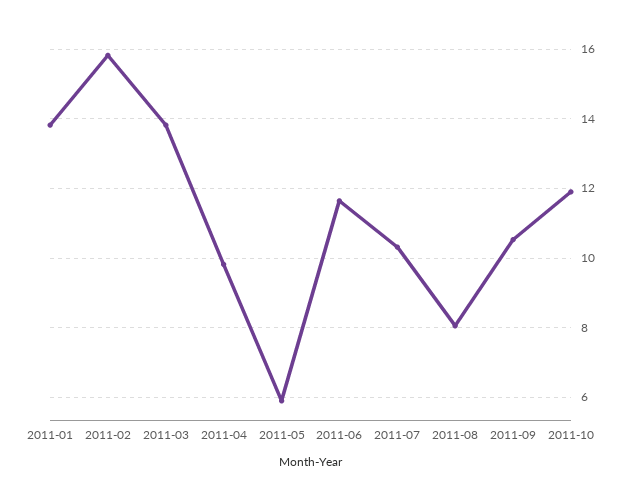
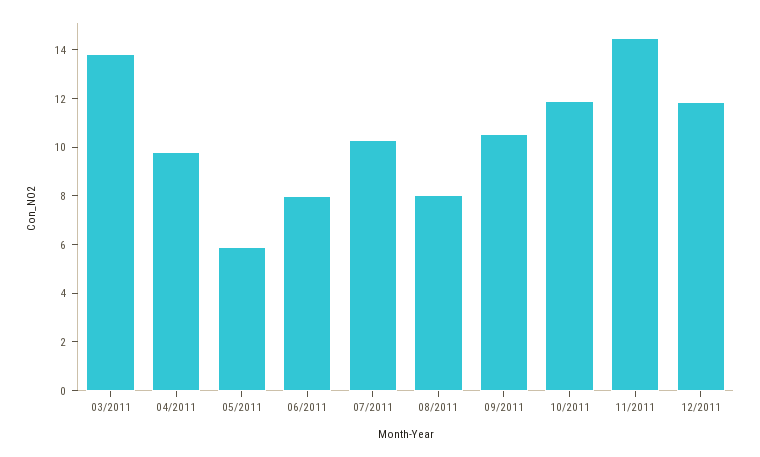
2011-01: 13.8 -> none
2011-02: 15.8 -> none
2011-06: 11.6 -> 8
11/2011: none -> 14.5
12/2011: none -> 12

